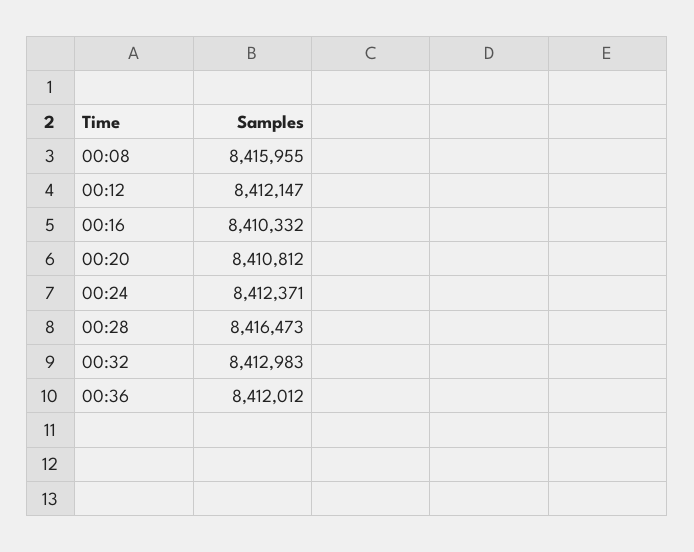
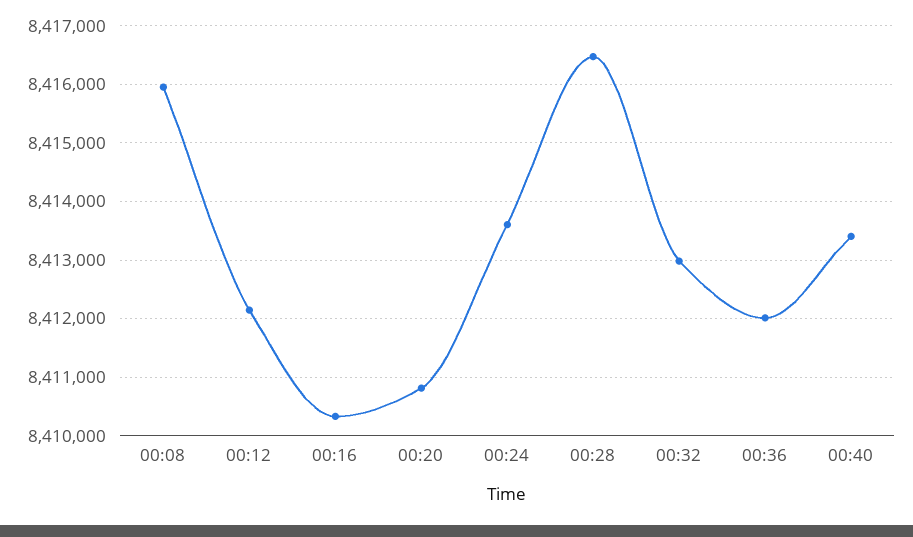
00:24: 8412371 -> 8413600
00:40: none -> 8413400

